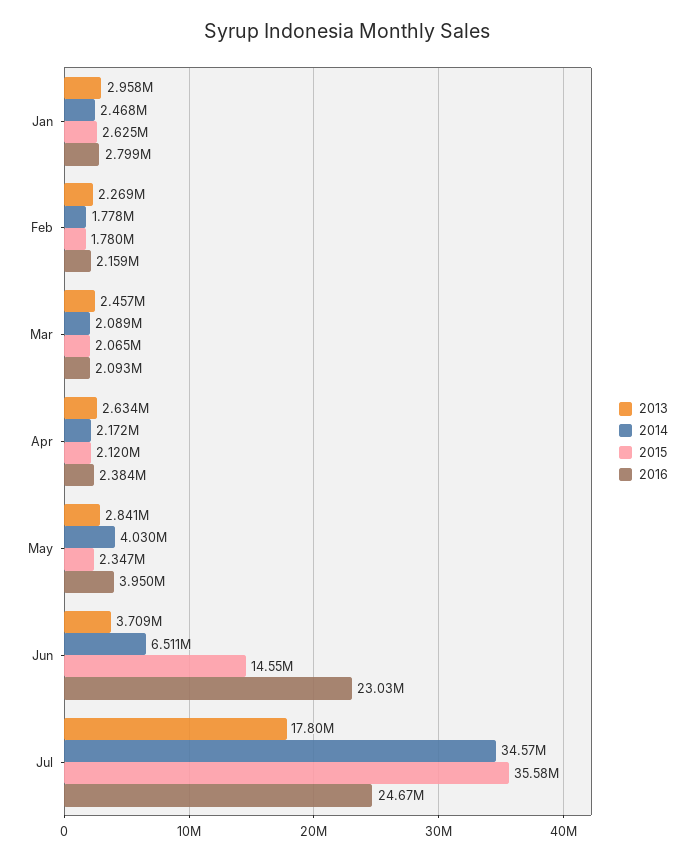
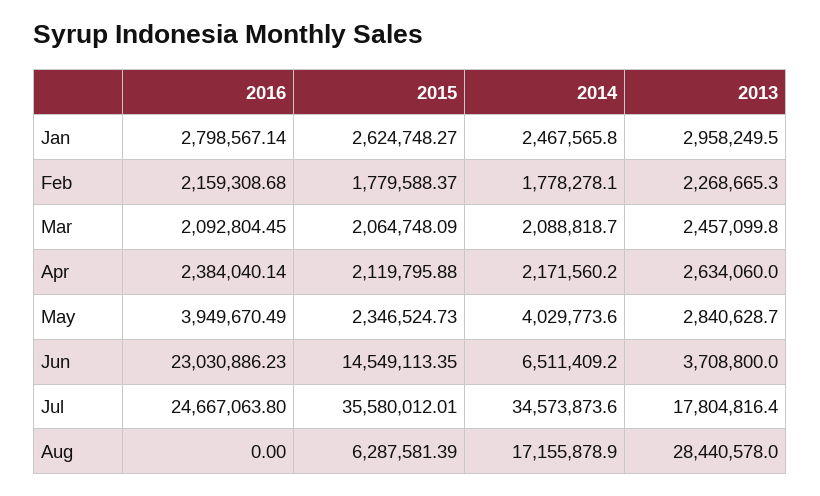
2016, Aug: none -> 0
2015, Aug: none -> 6287581.39
2014, Aug: none -> 17155878.9
2013, Aug: none -> 28440578

